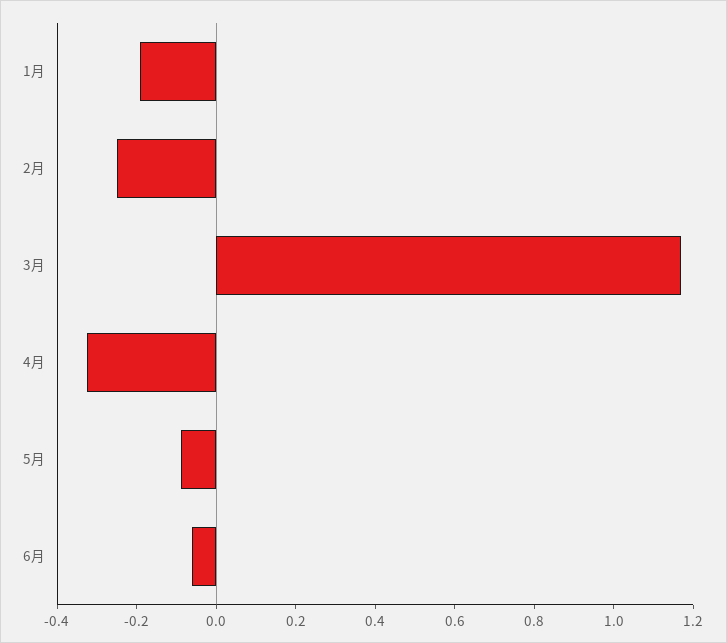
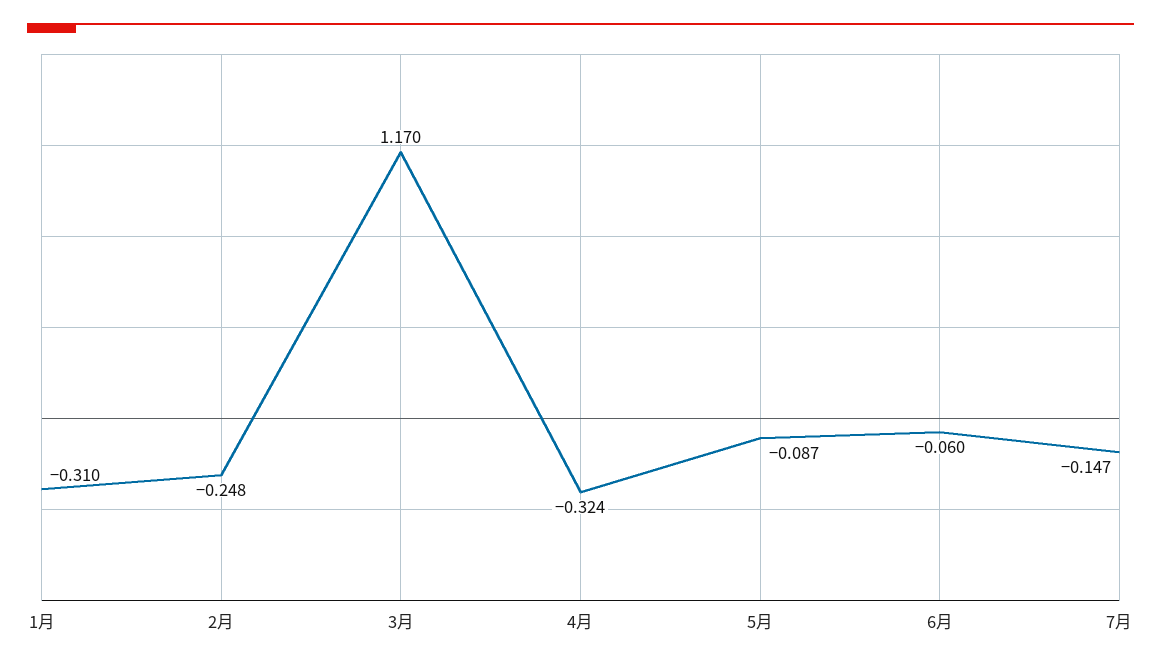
1月: -0.2 -> -0.31
7月: none -> -0.147

